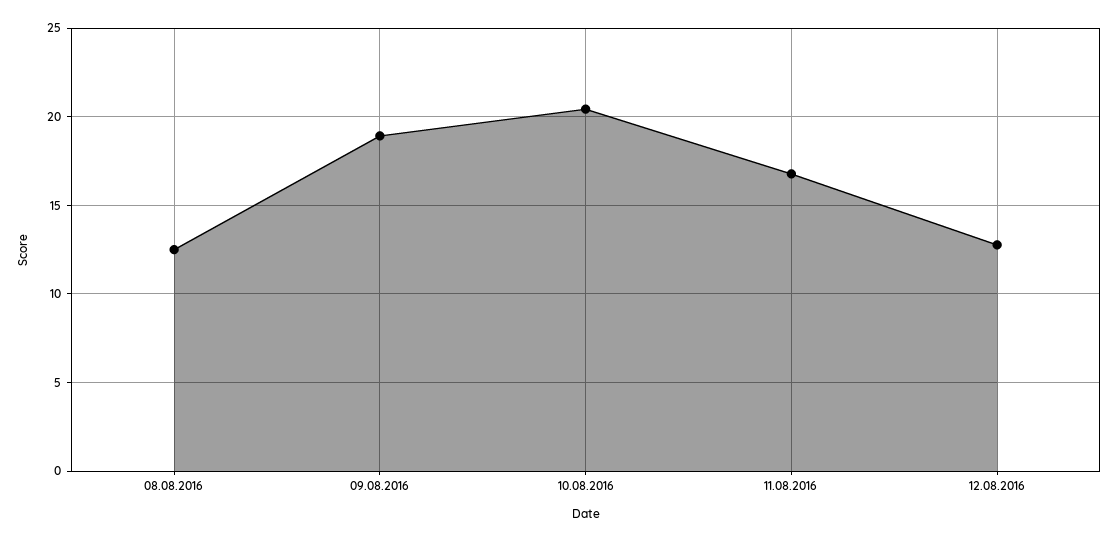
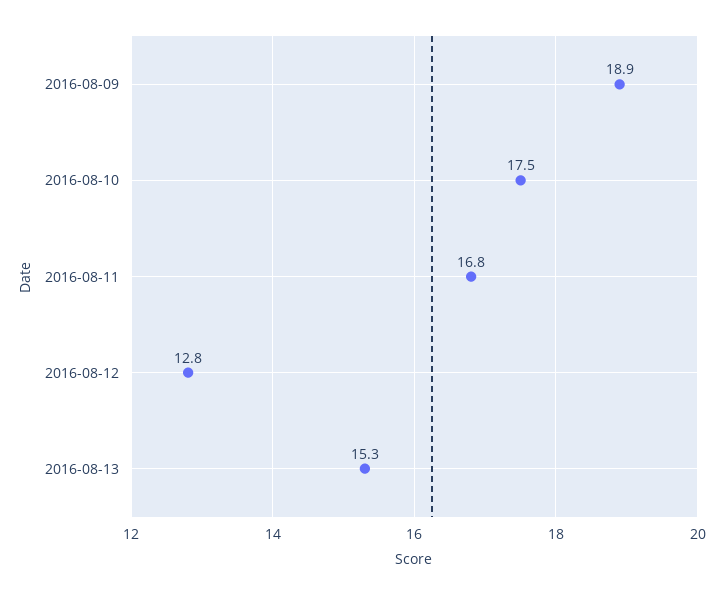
08.08.2016: 12.5 -> none
10.08.2016: 20.5 -> 17.5
2016-08-13: none -> 15.3

